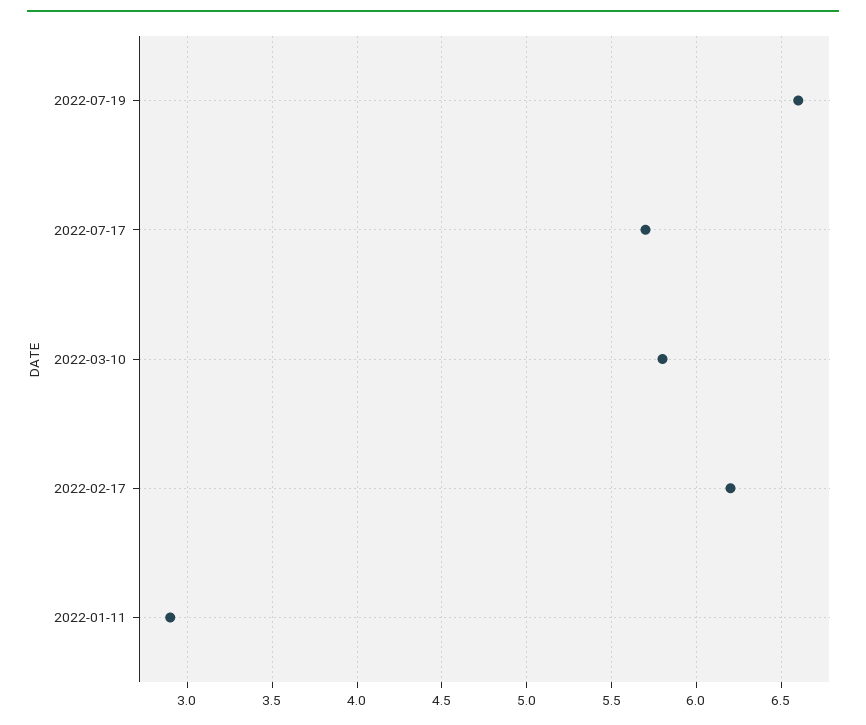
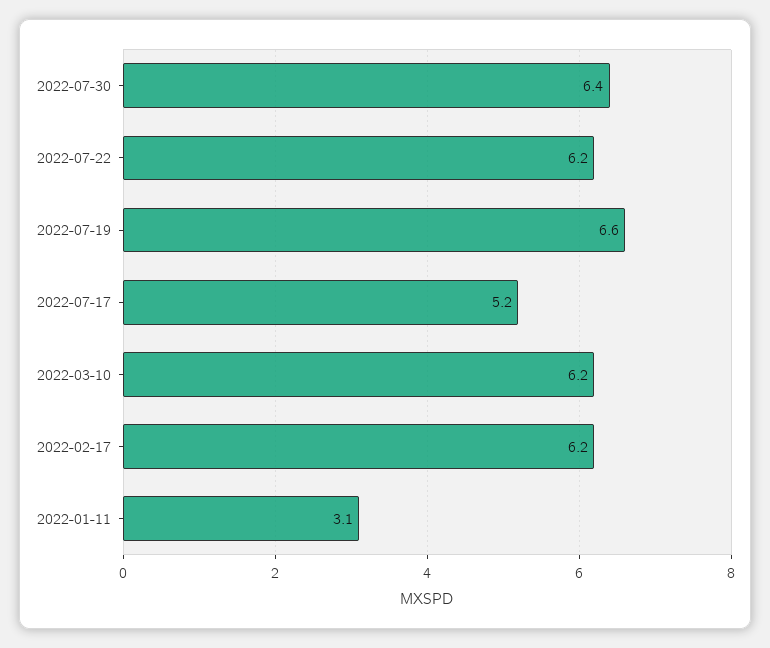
2022-07-17: 5.7 -> 5.2
2022-03-10: 5.8 -> 6.2
2022-01-11: 2.9 -> 3.1
2022-07-30: none -> 6.4
2022-07-22: none -> 6.2

